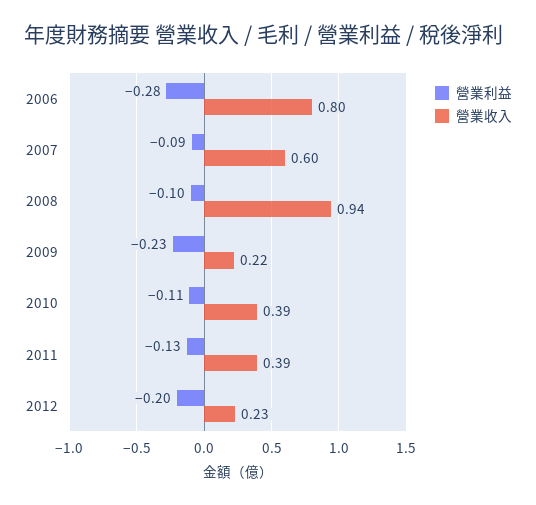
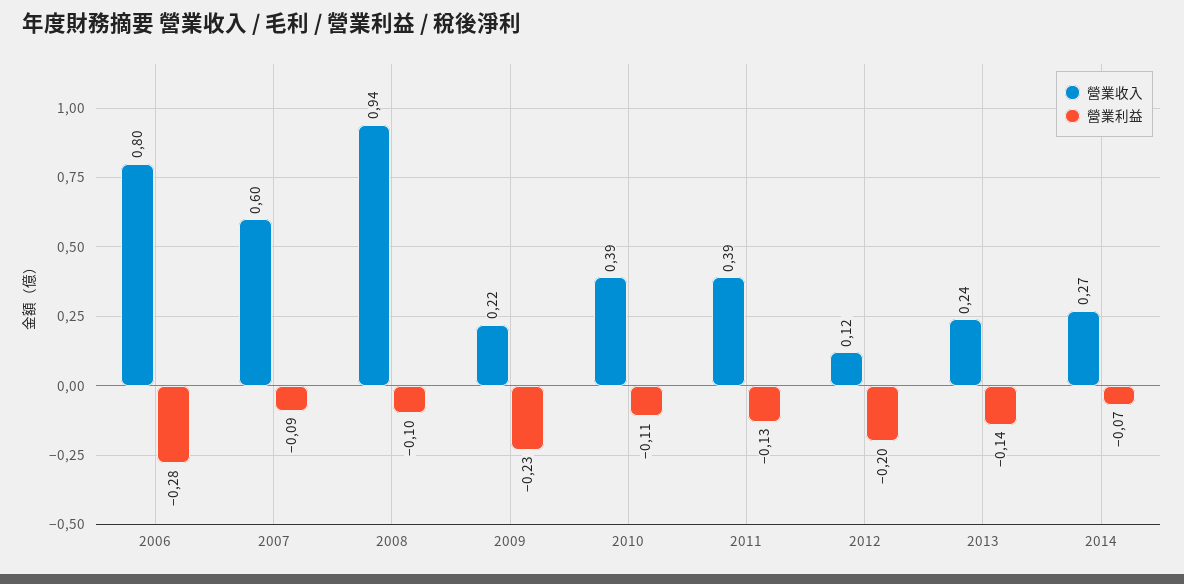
營業收入, 2012: 0.23 -> 0.12
營業收入, 2013: none -> 0.24
營業利益, 2013: none -> -0.14
營業收入, 2014: none -> 0.27
營業利益, 2014: none -> -0.07

